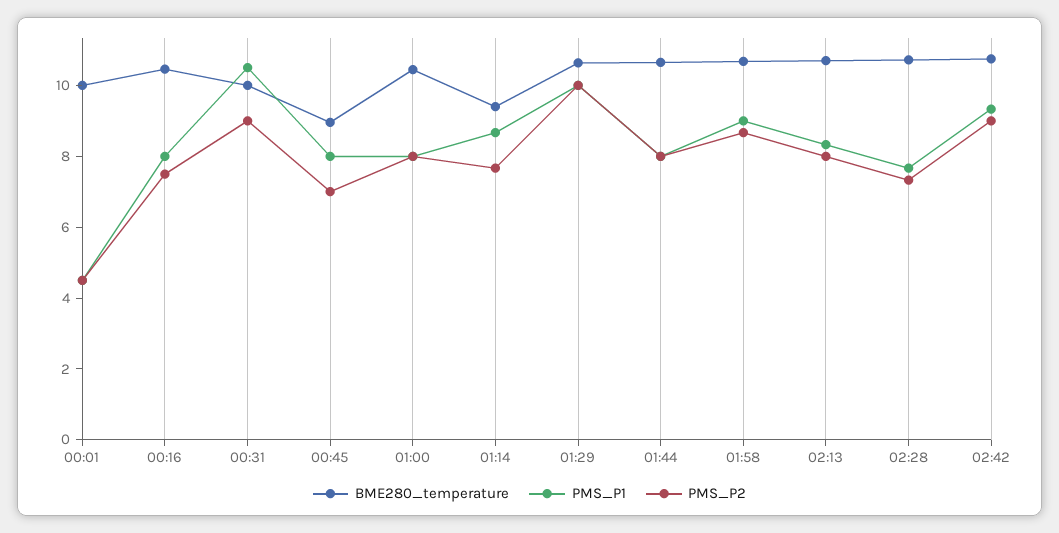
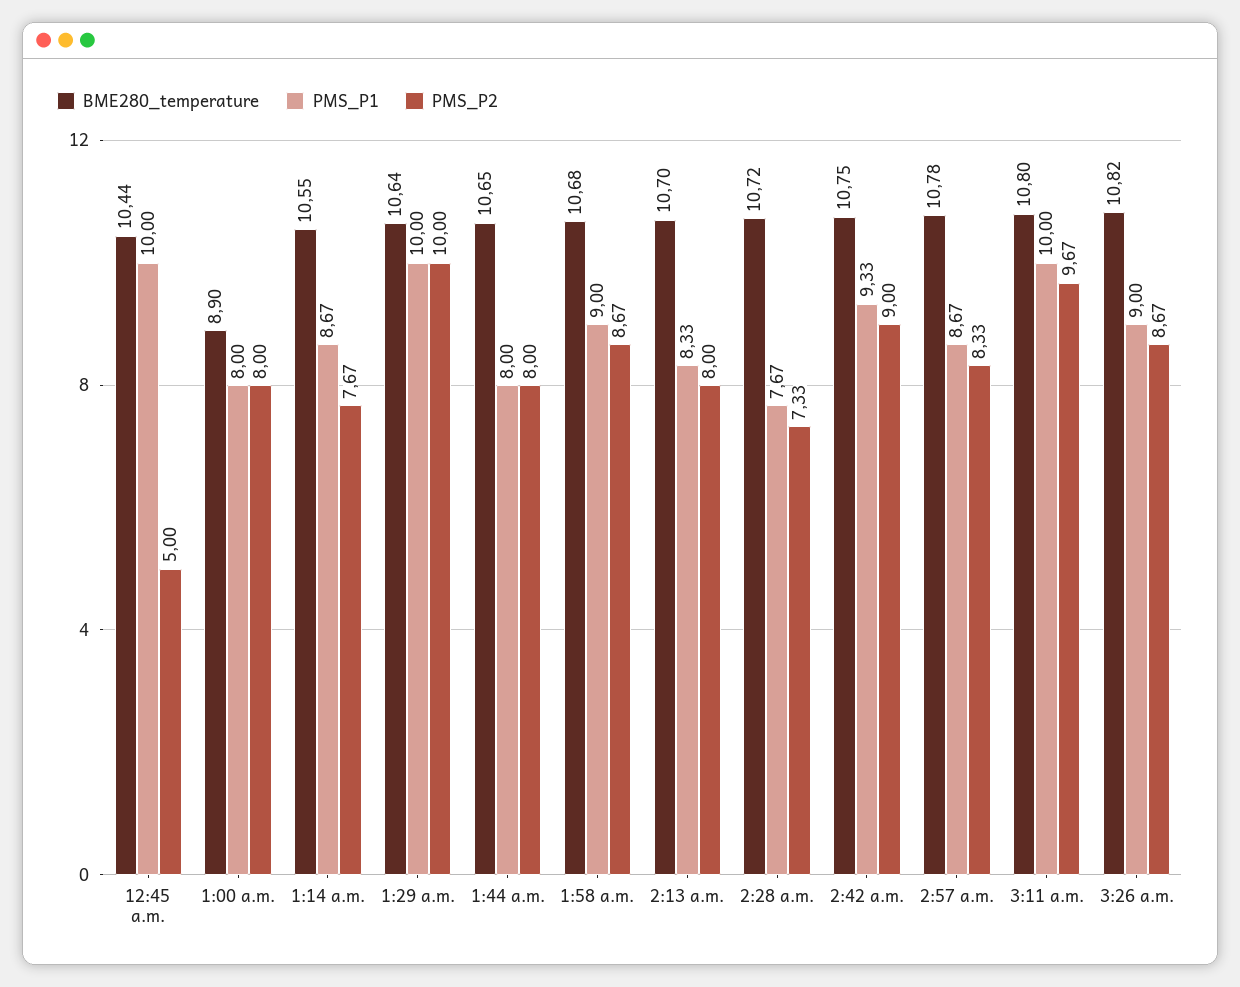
BME280_temperature, 00:01: 10 -> none
PMS_P1, 00:01: 4.5 -> none
PMS_P2, 00:01: 4.5 -> none
BME280_temperature, 00:16: 10.5 -> none
PMS_P1, 00:16: 8 -> none
PMS_P2, 00:16: 7.5 -> none
BME280_temperature, 00:31: 10 -> none
PMS_P1, 00:31: 10.5 -> none
PMS_P2, 00:31: 9 -> none
BME280_temperature, 00:45: 9 -> 10.44
PMS_P1, 00:45: 8 -> 10
PMS_P2, 00:45: 7 -> 5
BME280_temperature, 01:00: 10.5 -> 8.9
BME280_temperature, 01:14: 9.5 -> 10.55
BME280_temperature, 2:57 a.m.: none -> 10.78
PMS_P1, 2:57 a.m.: none -> 8.67
PMS_P2, 2:57 a.m.: none -> 8.33
BME280_temperature, 3:11 a.m.: none -> 10.8
PMS_P1, 3:11 a.m.: none -> 10
PMS_P2, 3:11 a.m.: none -> 9.67
BME280_temperature, 3:26 a.m.: none -> 10.82
PMS_P1, 3:26 a.m.: none -> 9
PMS_P2, 3:26 a.m.: none -> 8.67

